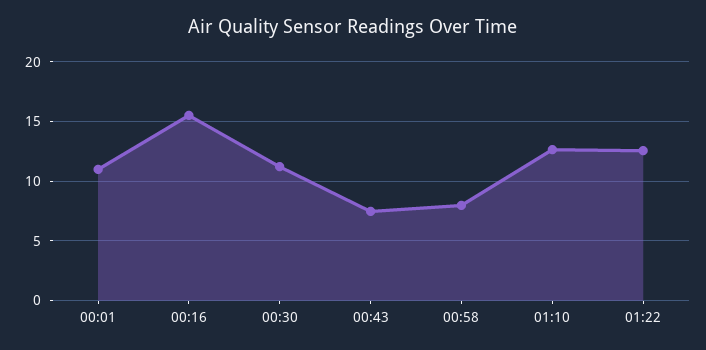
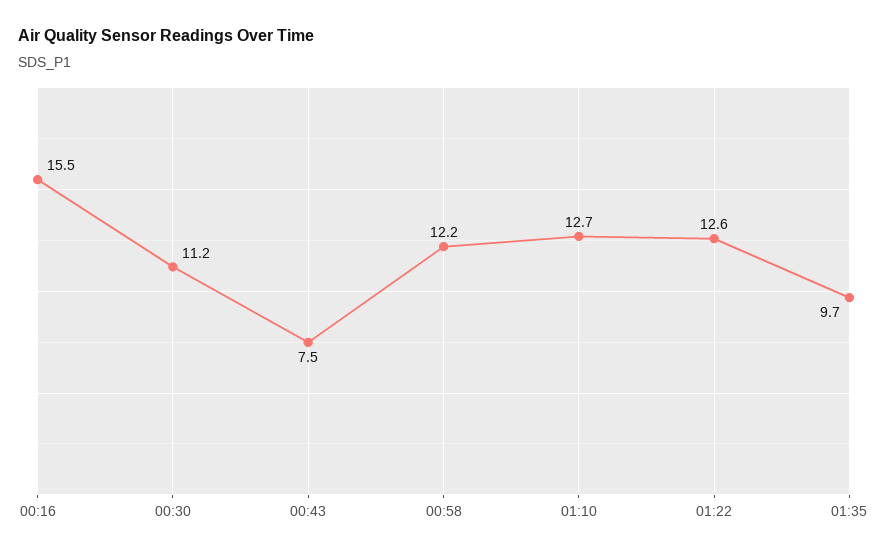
00:01: 11 -> none
00:58: 8 -> 12.2
01:35: none -> 9.7

